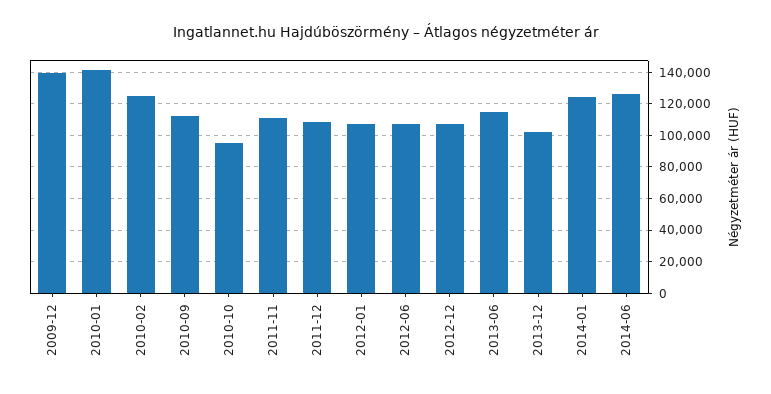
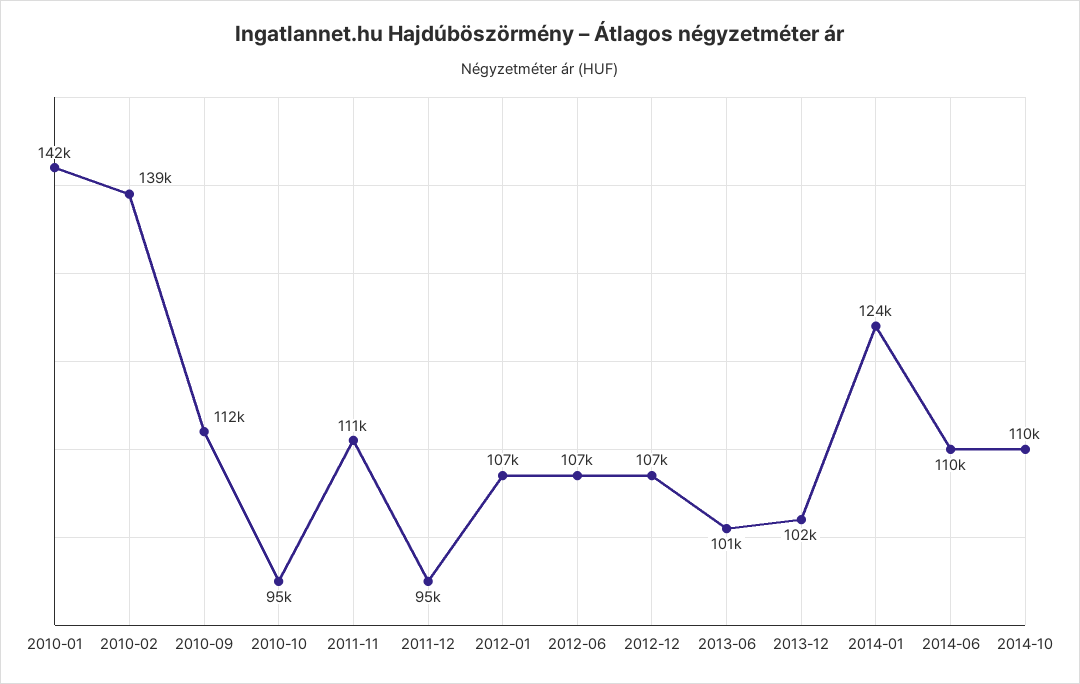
2009-12: 140000 -> none
2010-02: 125000 -> 139000
2011-12: 110000 -> 95000
2013-06: 115000 -> 101000
2014-06: 125000 -> 110000
2014-10: none -> 110000

